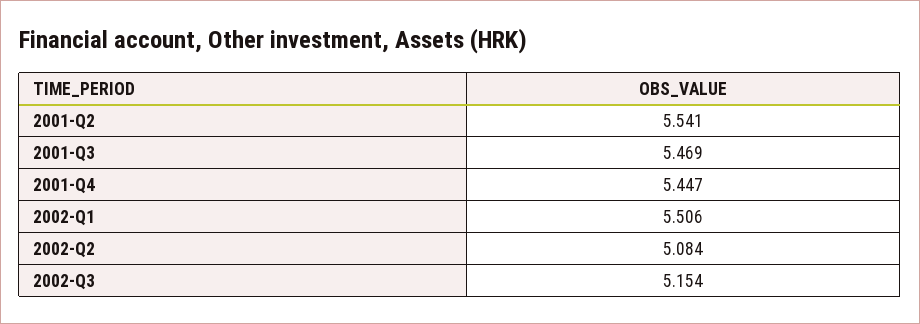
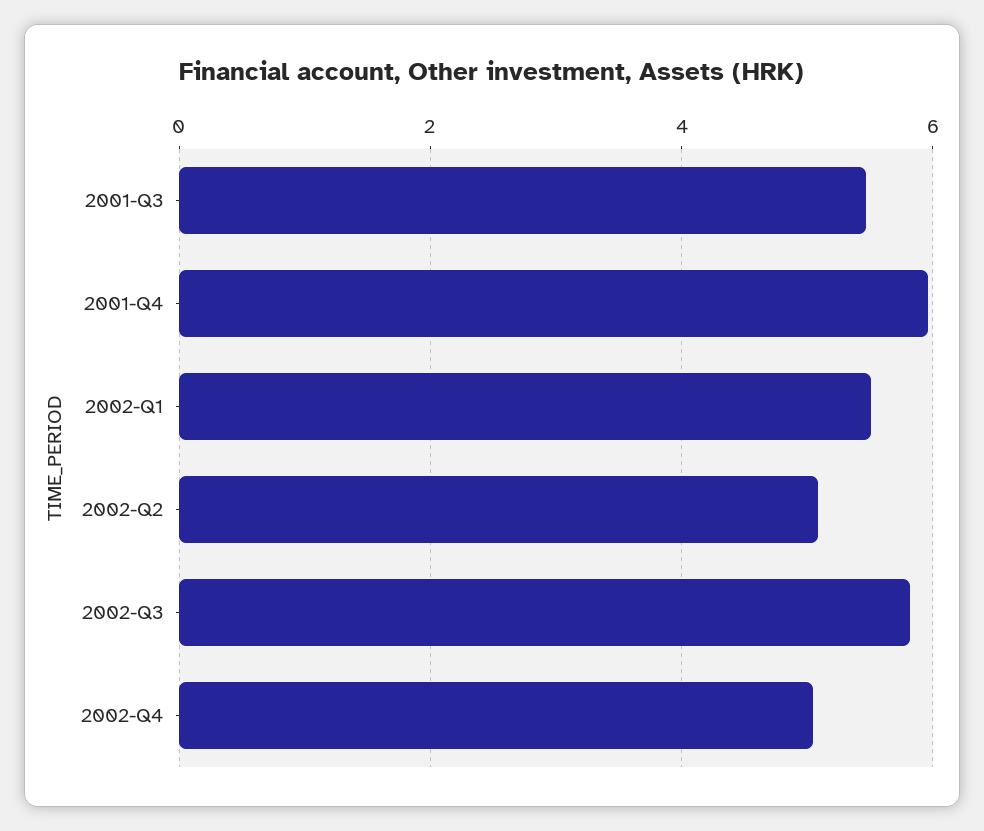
2001-Q2: 5.541 -> none
2001-Q4: 5.447 -> 6
2002-Q3: 5.154 -> 5.8
2002-Q4: none -> 5

